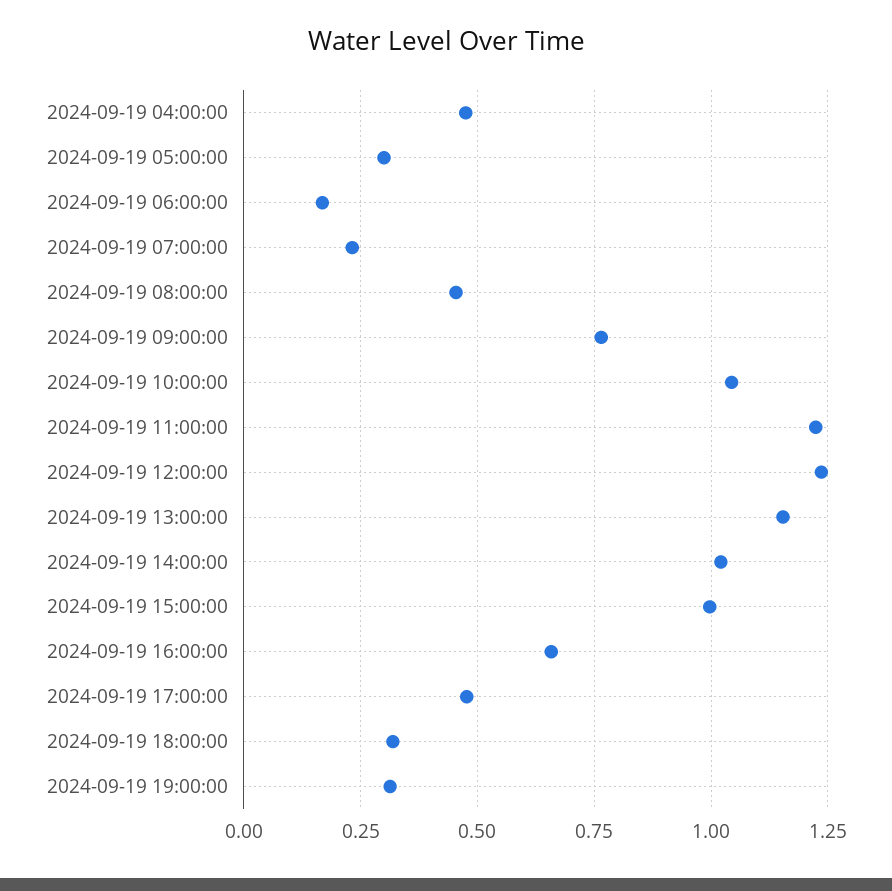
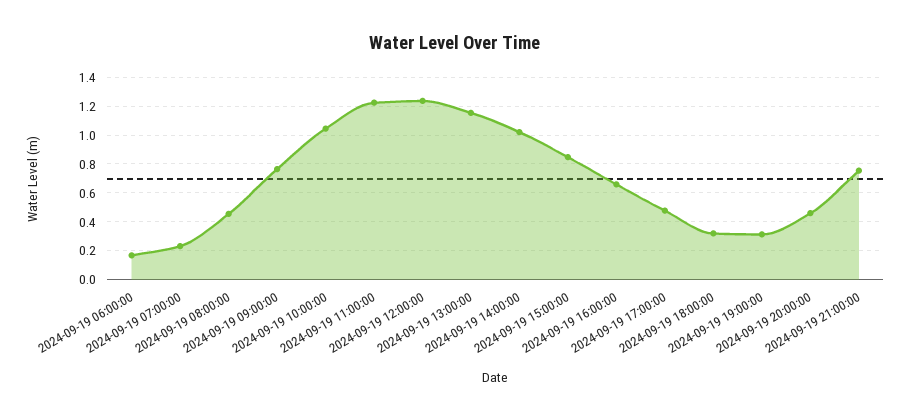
2024-09-19 04:00:00: 0.475 -> none
2024-09-19 05:00:00: 0.3 -> none
2024-09-19 15:00:00: 1 -> 0.85
2024-09-19 20:00:00: none -> 0.45
2024-09-19 21:00:00: none -> 0.75

